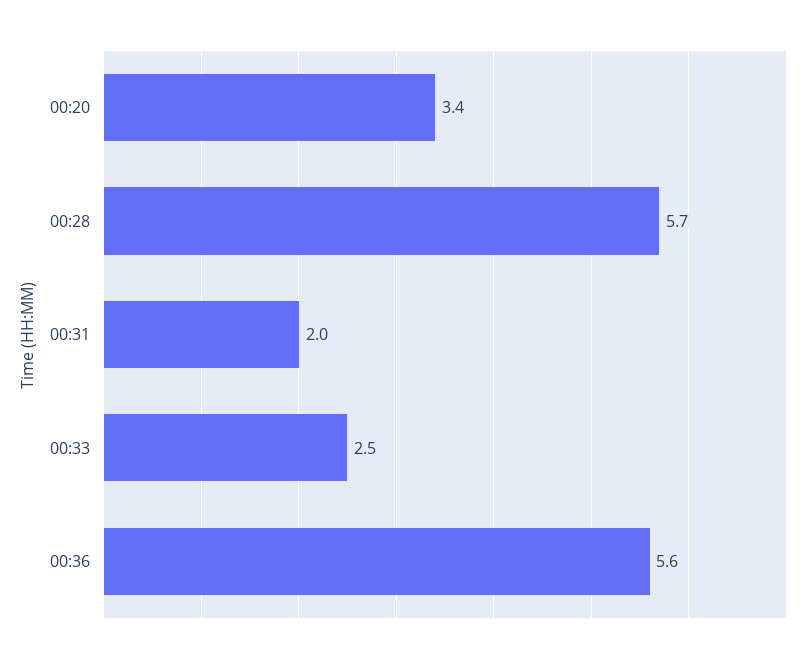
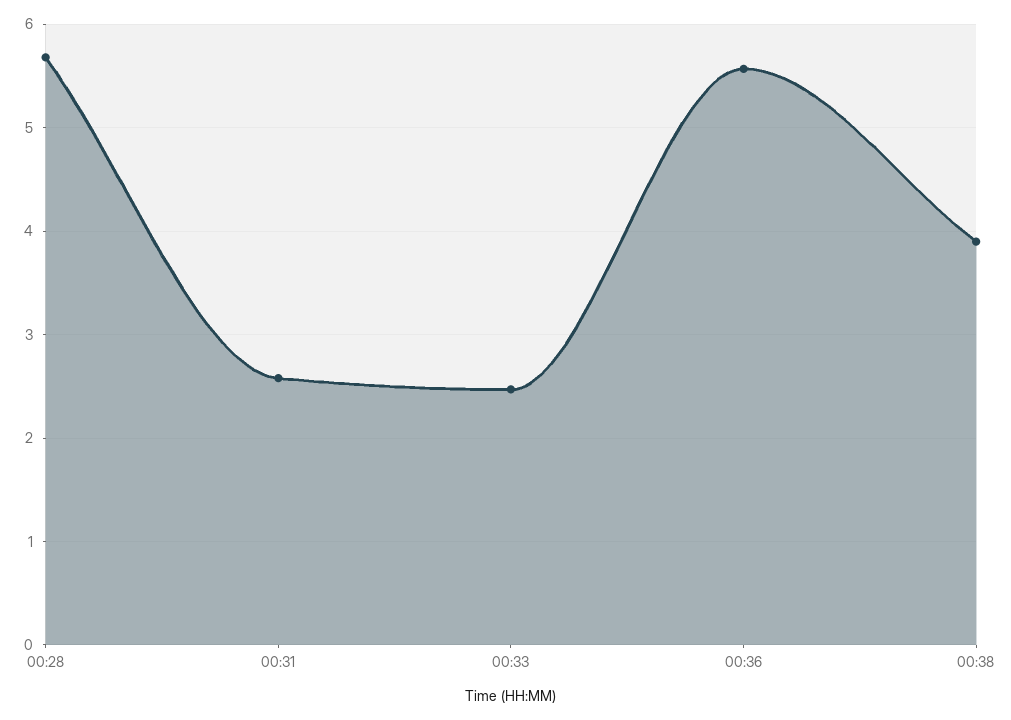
00:20: 3.4 -> none
00:31: 2 -> 2.6
00:38: none -> 3.9

